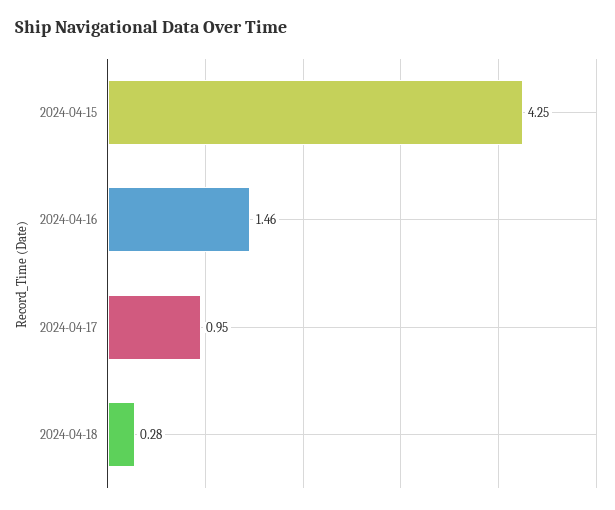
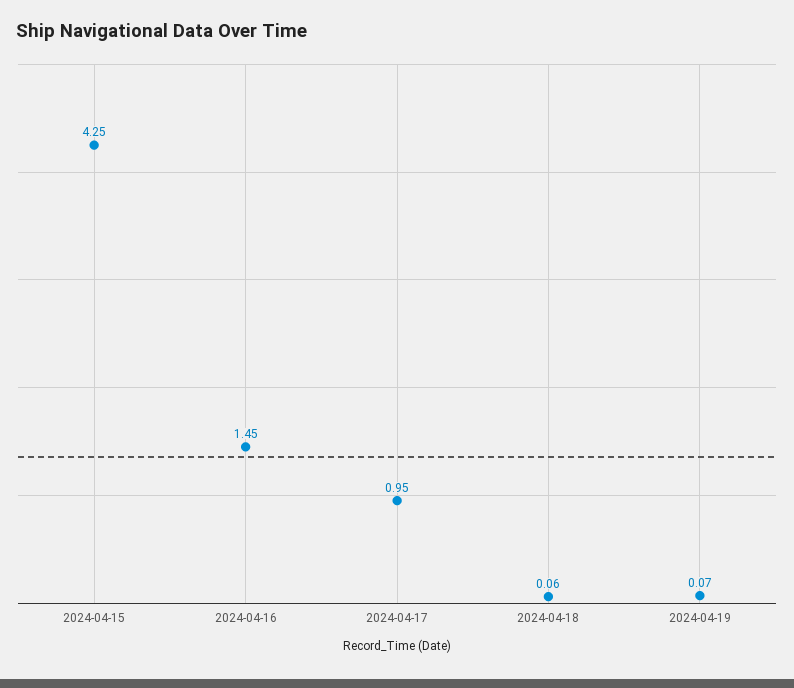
2024-04-16: 1.46 -> 1.45
2024-04-18: 0.28 -> 0.06
2024-04-19: none -> 0.07

